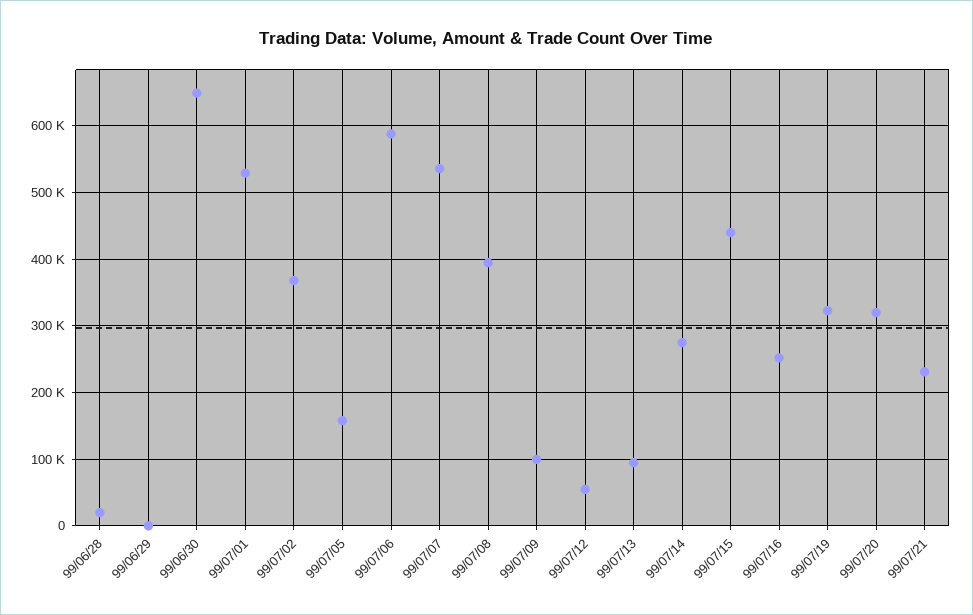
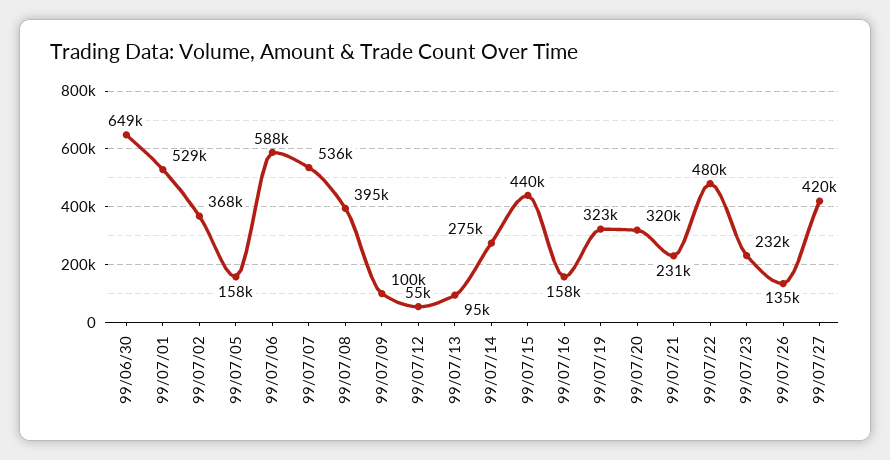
99/06/28: 20000 -> none
99/06/29: 0 -> none
99/07/16: 250000 -> 158000
99/07/22: none -> 480000
99/07/23: none -> 232000
99/07/26: none -> 135000
99/07/27: none -> 420000

